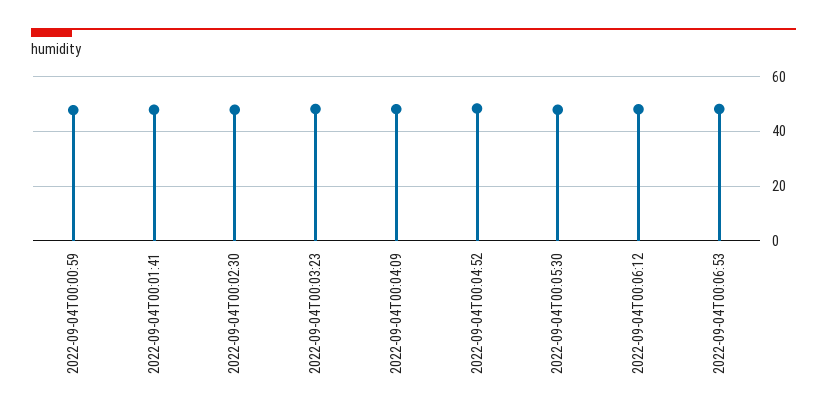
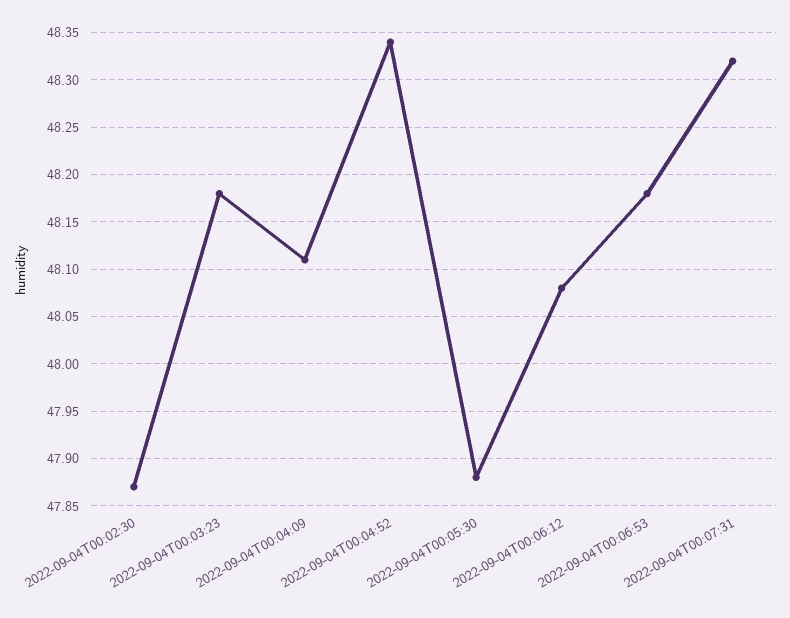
2022-09-04T00:00:59: 47.5 -> none
2022-09-04T00:01:41: 47.5 -> none
2022-09-04T00:07:31: none -> 48.32

